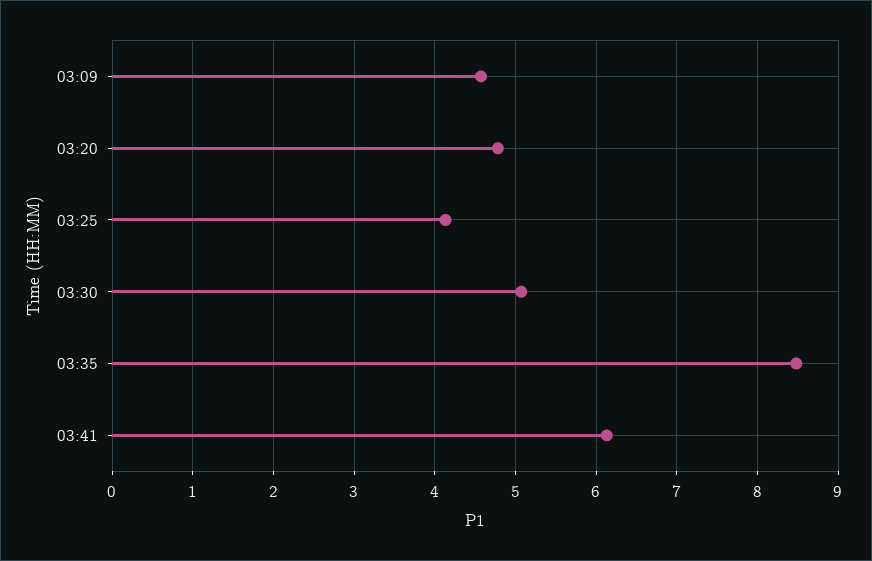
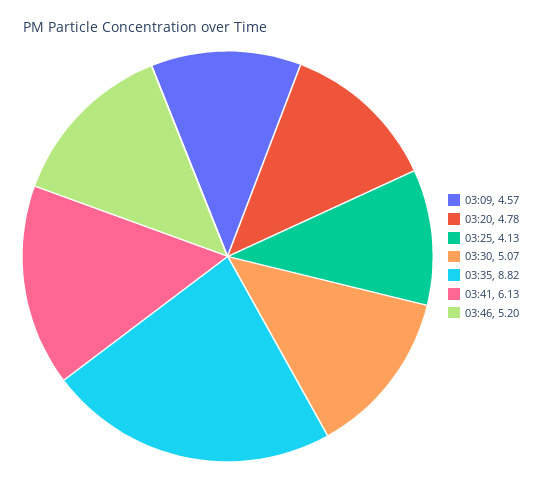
03:35: 8.5 -> 8.82
03:46: none -> 5.2

